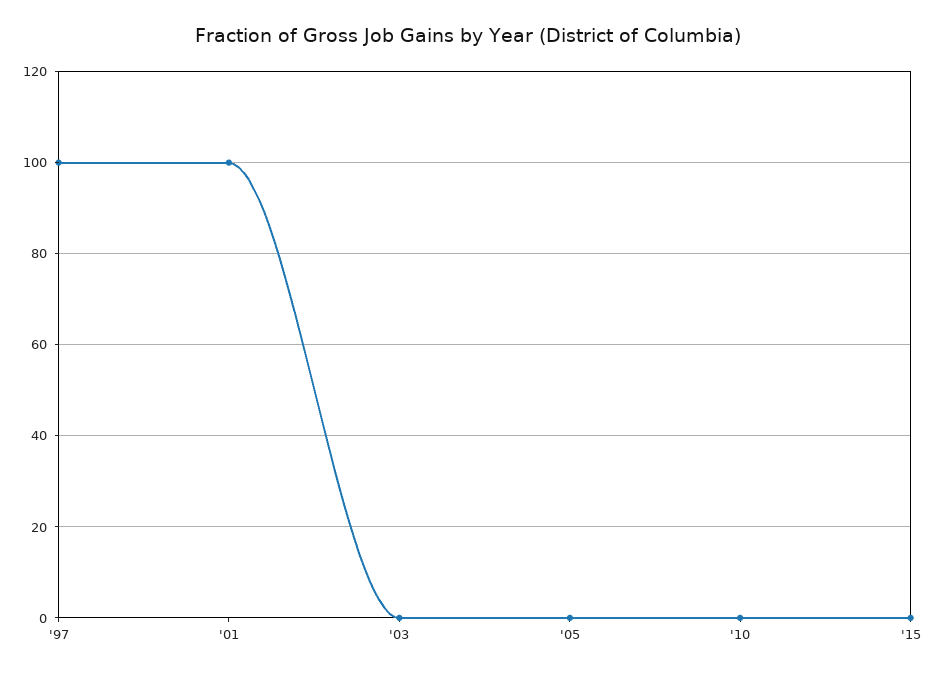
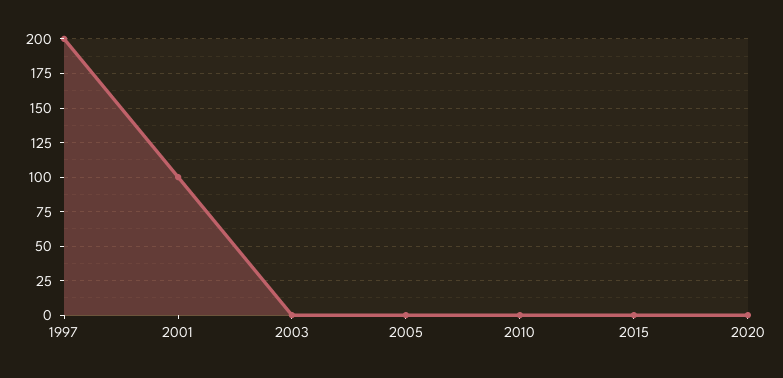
'97: 100 -> 200
2020: none -> 0

